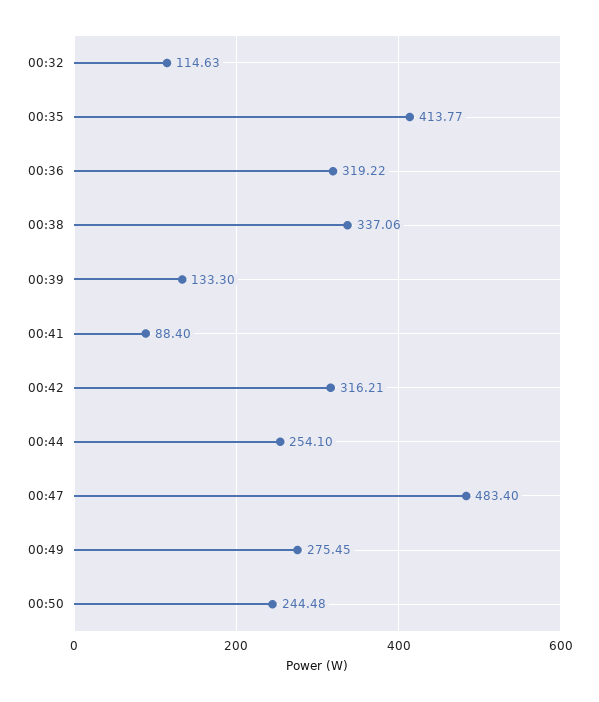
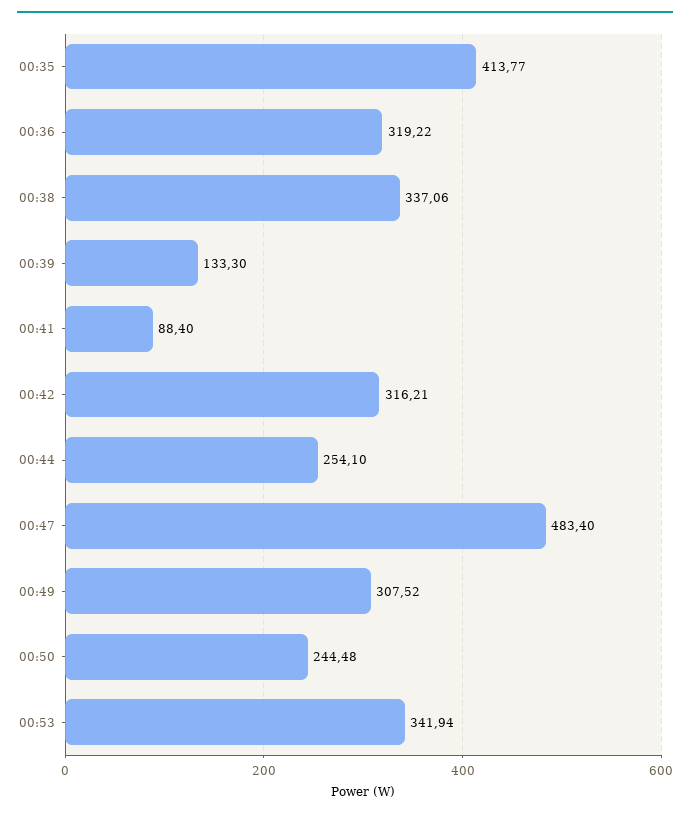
00:32: 114.63 -> none
00:49: 275.45 -> 307.52
00:53: none -> 341.94

